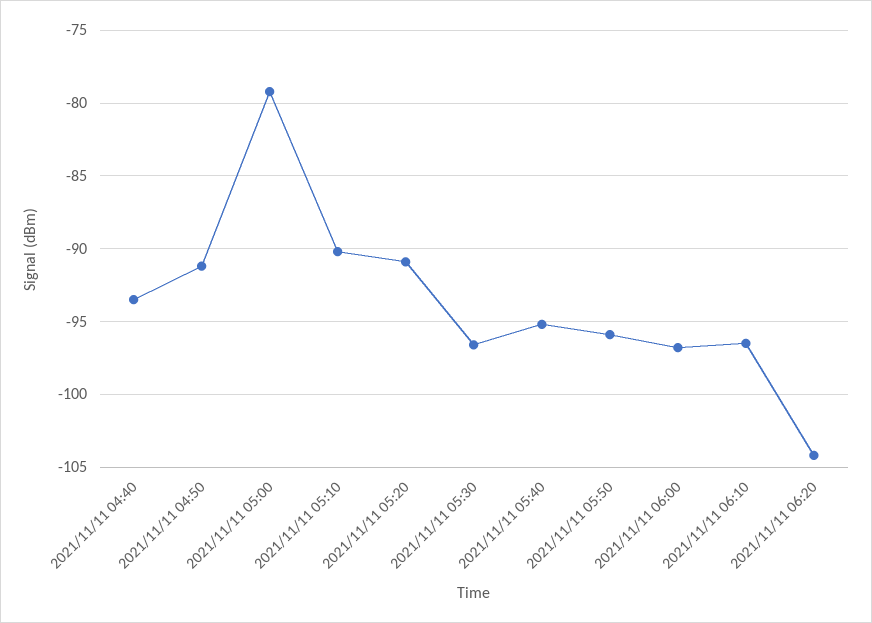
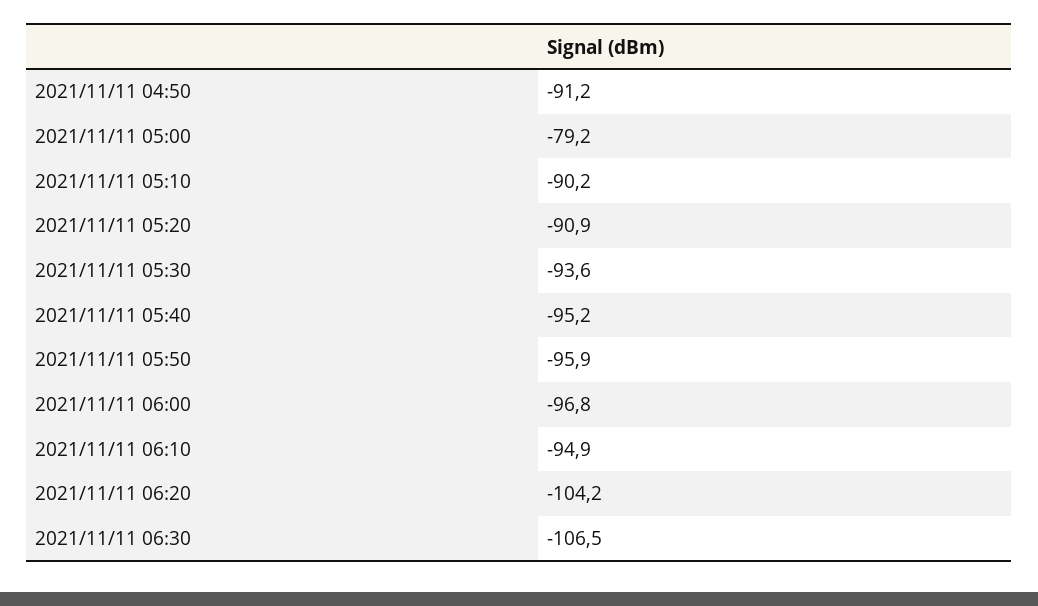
2021/11/11 04:40: -93.5 -> none
2021/11/11 05:30: -96.5 -> -93.6
2021/11/11 06:10: -96.5 -> -94.9
2021/11/11 06:30: none -> -106.5

